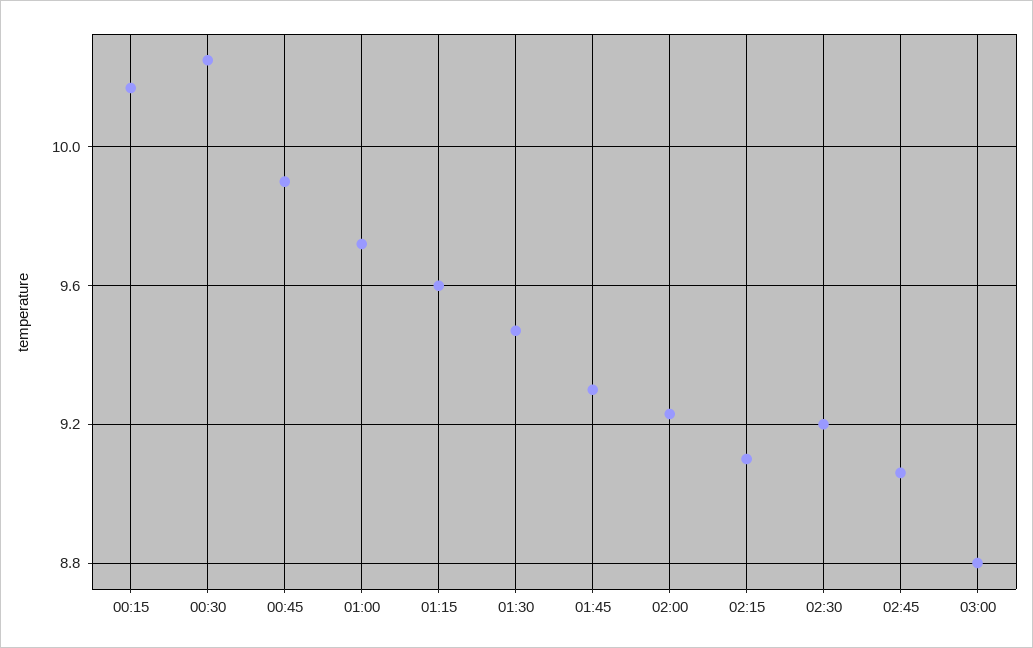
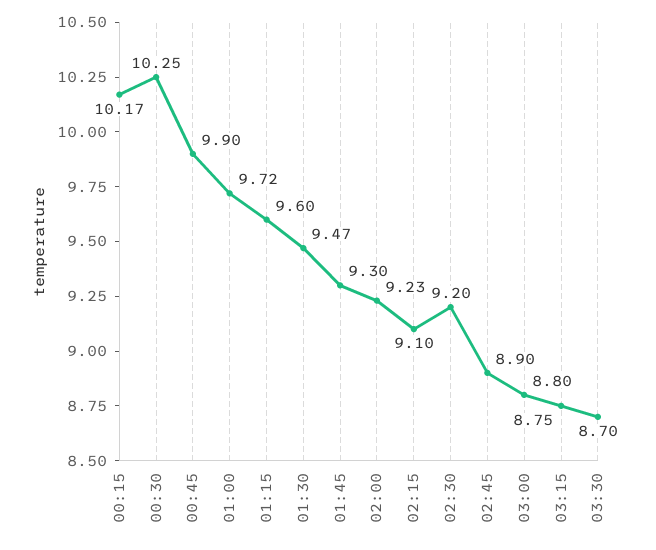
02:45: 9.05 -> 8.9
03:15: none -> 8.75
03:30: none -> 8.7

